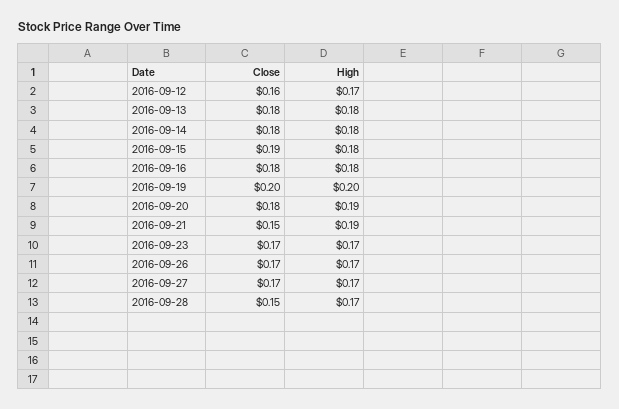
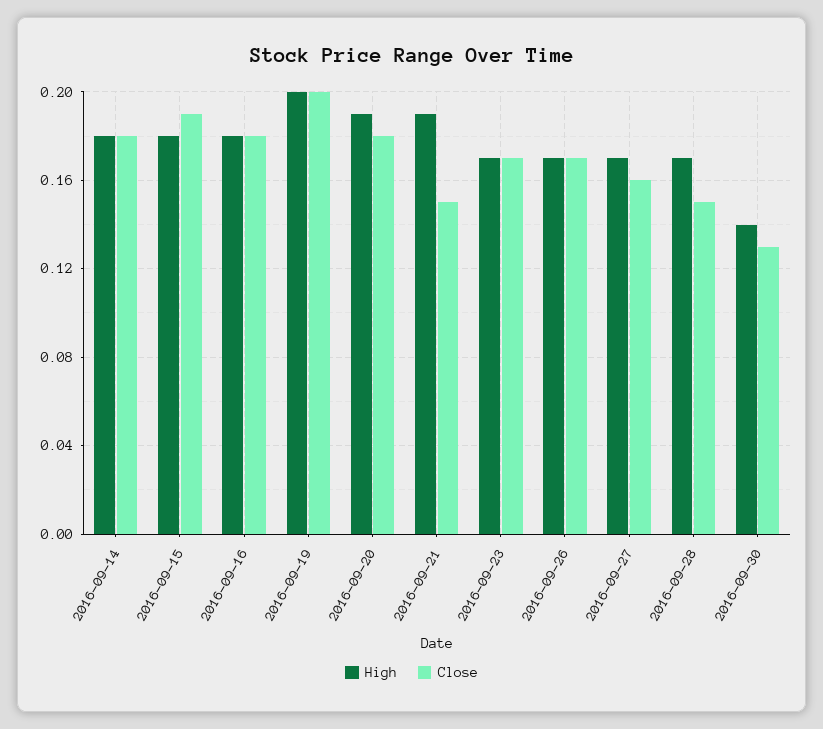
Close, 2016-09-12: 0.16 -> none
High, 2016-09-12: 0.17 -> none
Close, 2016-09-13: 0.18 -> none
High, 2016-09-13: 0.18 -> none
Close, 2016-09-27: 0.17 -> 0.16
High, 2016-09-30: none -> 0.14
Close, 2016-09-30: none -> 0.13

